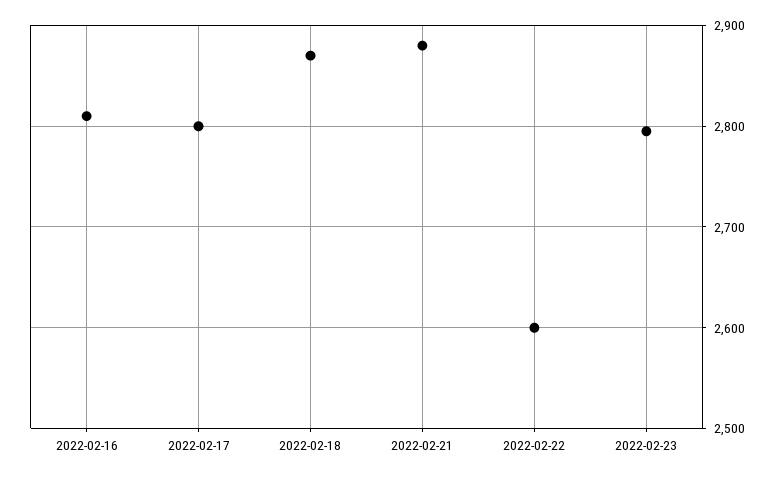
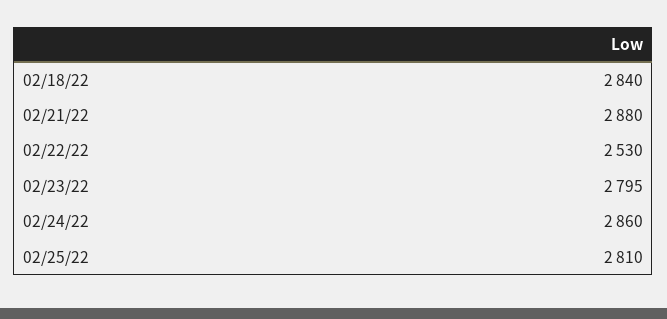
2022-02-16: 2810 -> none
2022-02-17: 2800 -> none
2022-02-18: 2870 -> 2840
2022-02-22: 2600 -> 2530
02/24/22: none -> 2860
02/25/22: none -> 2810

